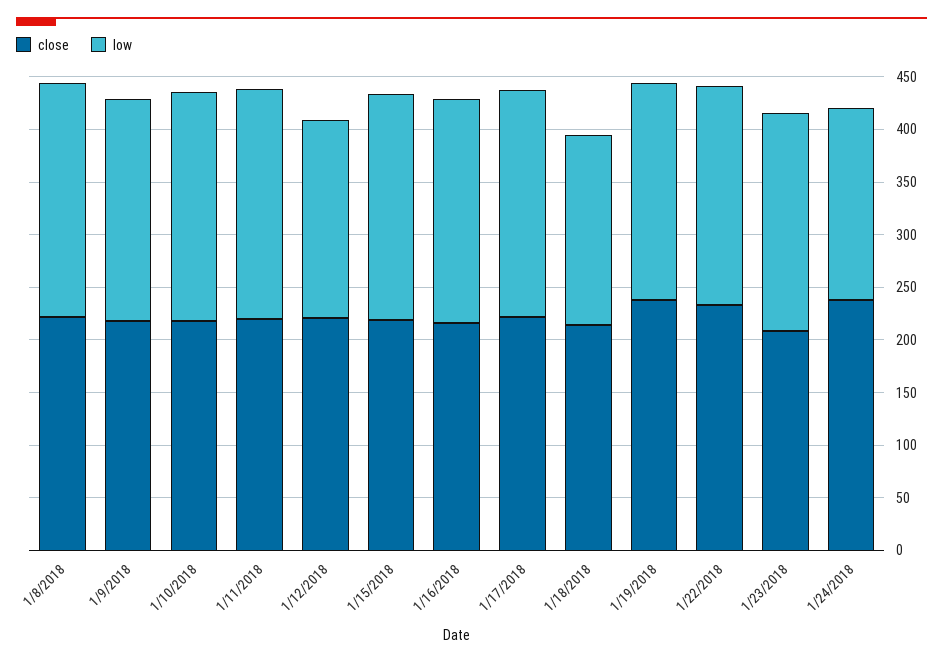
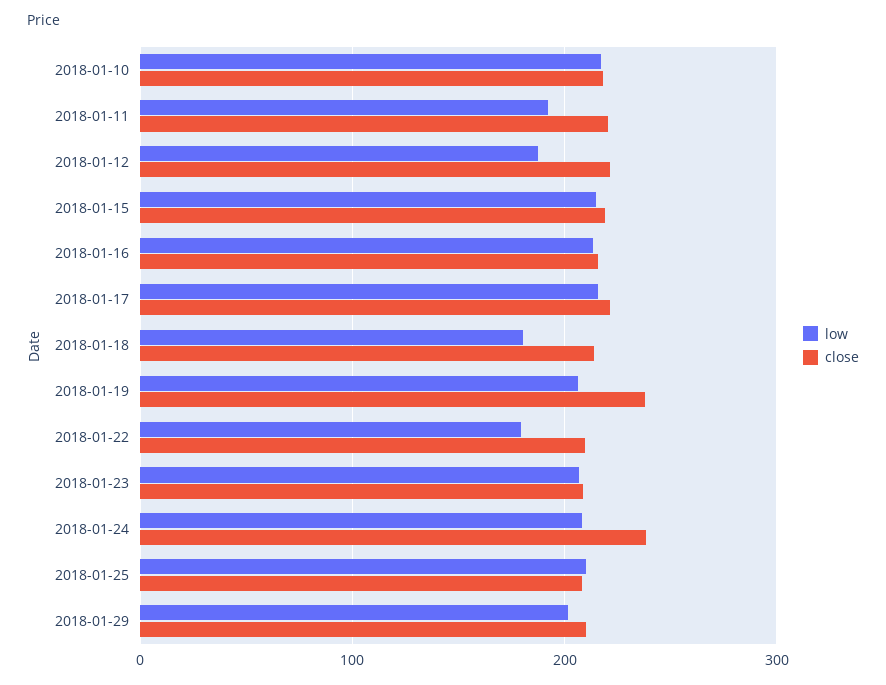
close, 1/8/2018: 220 -> none
low, 1/8/2018: 220 -> none
close, 1/9/2018: 220 -> none
low, 1/9/2018: 210 -> none
low, 1/11/2018: 220 -> 190
close, 1/22/2018: 230 -> 210
low, 1/22/2018: 210 -> 180
low, 1/24/2018: 180 -> 210
low, 2018-01-25: none -> 210
close, 2018-01-25: none -> 210
low, 2018-01-29: none -> 200
close, 2018-01-29: none -> 210

